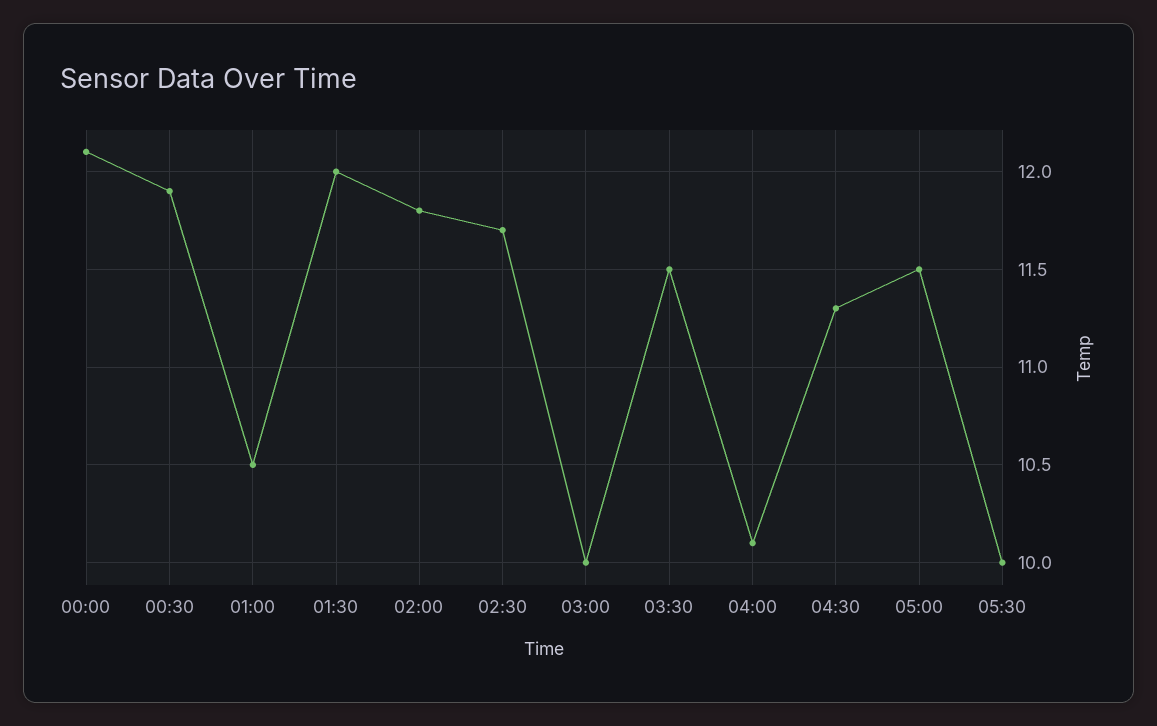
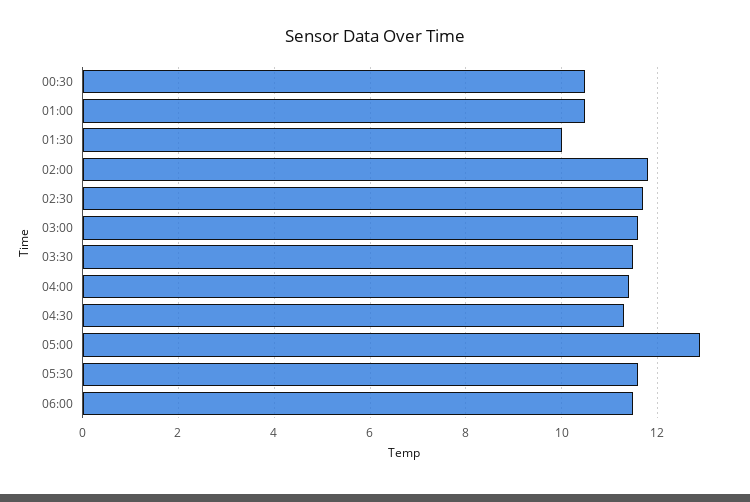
00:00: 12.1 -> none
00:30: 11.9 -> 10.5
01:30: 12 -> 10
03:00: 10 -> 11.5
04:00: 10.1 -> 11.5
05:00: 11.5 -> 13
05:30: 10 -> 11.5
06:00: none -> 11.5

